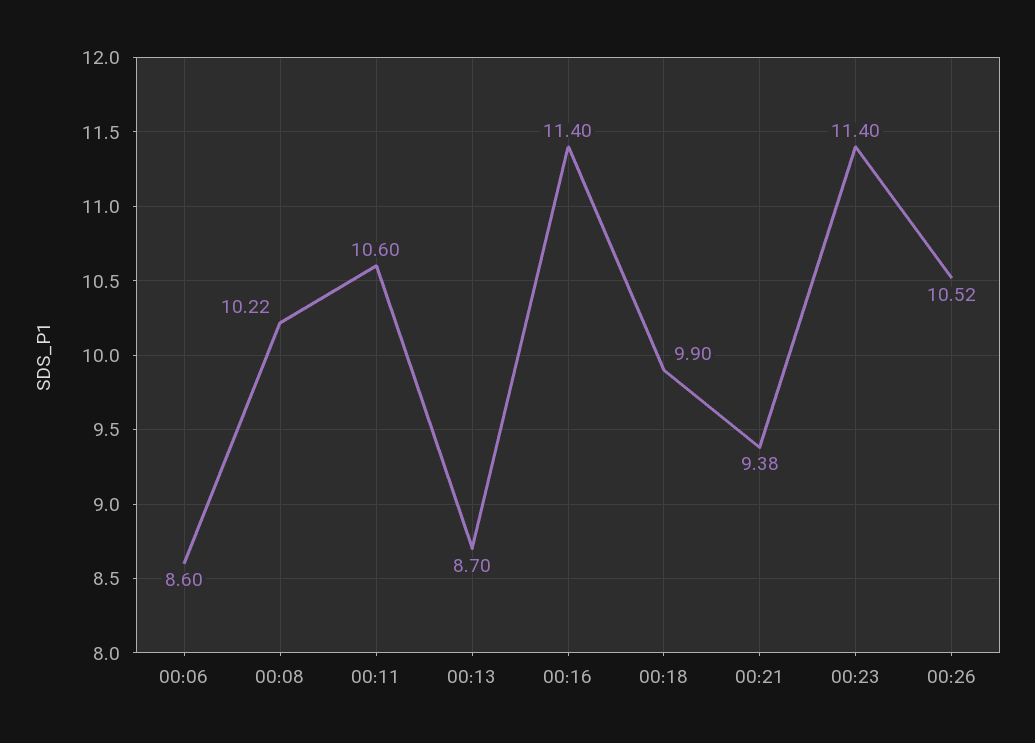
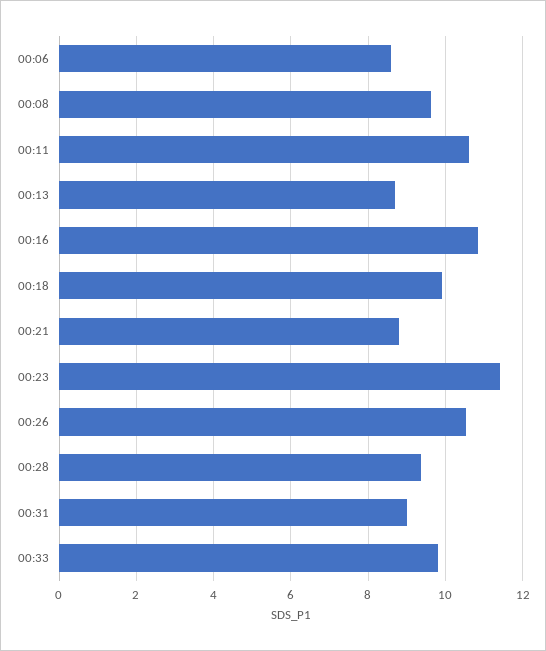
00:08: 10.22 -> 9.6
00:16: 11.4 -> 10.8
00:21: 9.38 -> 8.8
00:28: none -> 9.4
00:31: none -> 9
00:33: none -> 9.8

